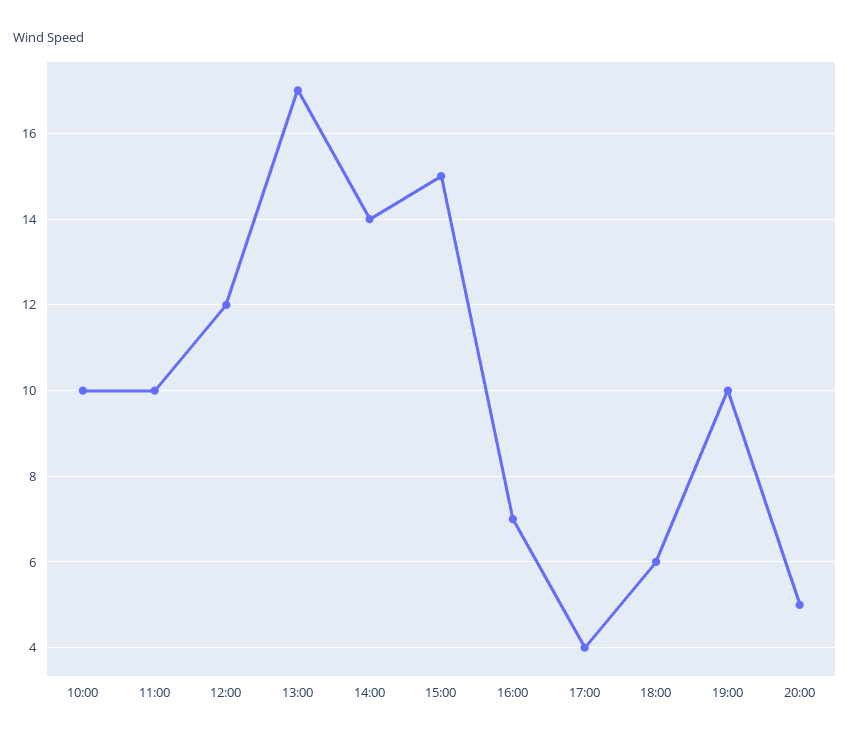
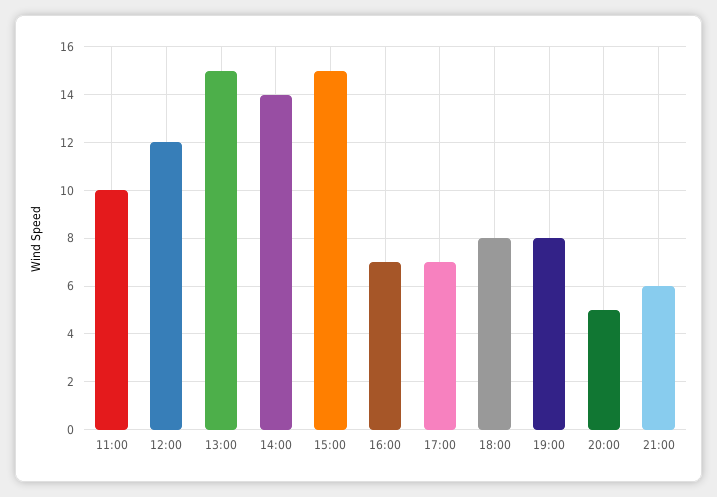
10:00: 10 -> none
13:00: 17 -> 15
17:00: 4 -> 7
18:00: 6 -> 8
19:00: 10 -> 8
21:00: none -> 6

